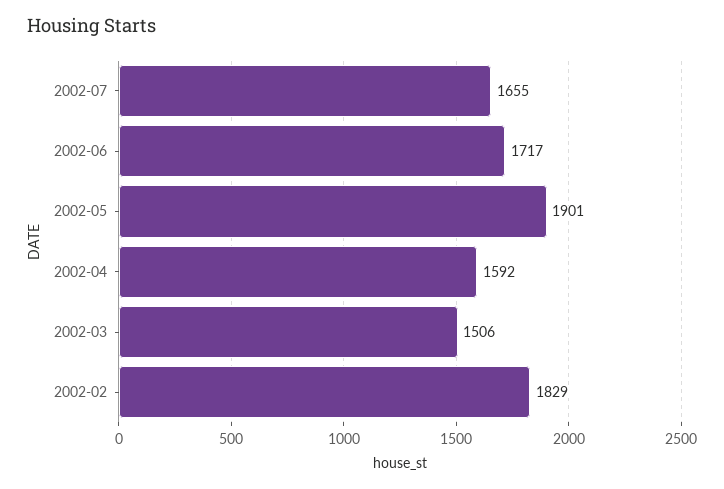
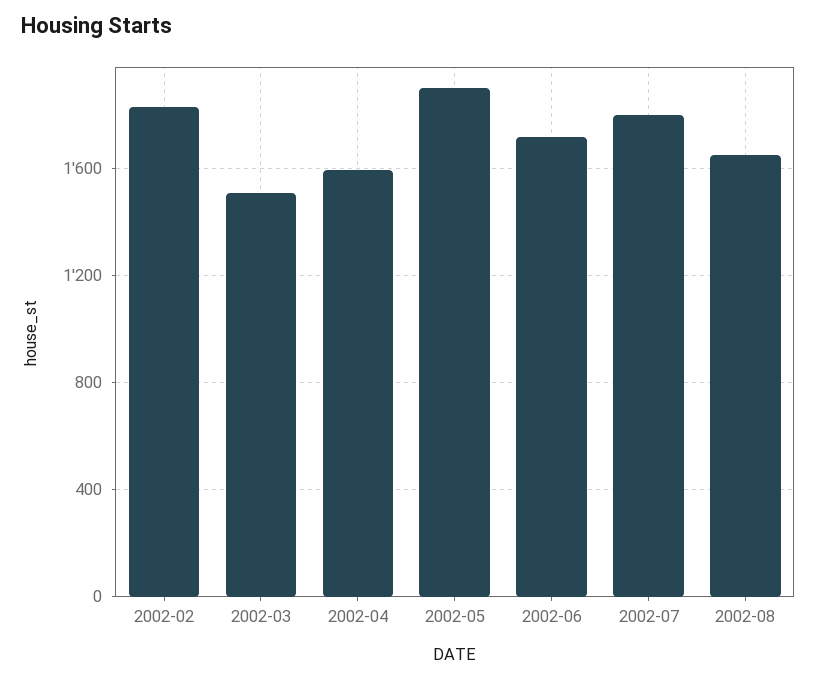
2002-07: 1655 -> 1800
2002-08: none -> 1650

